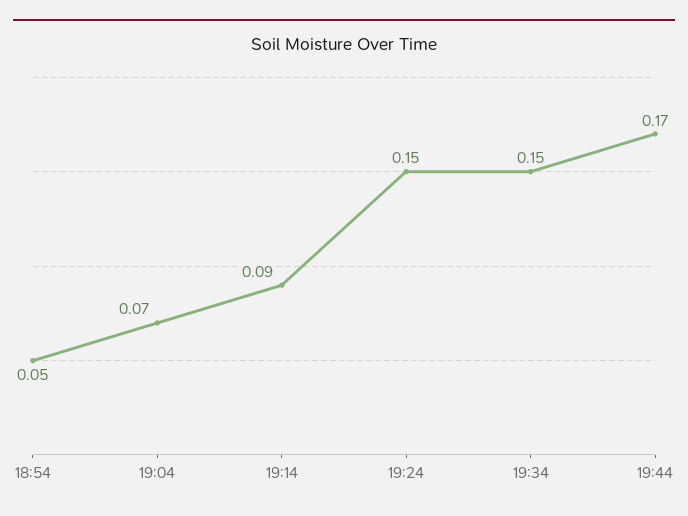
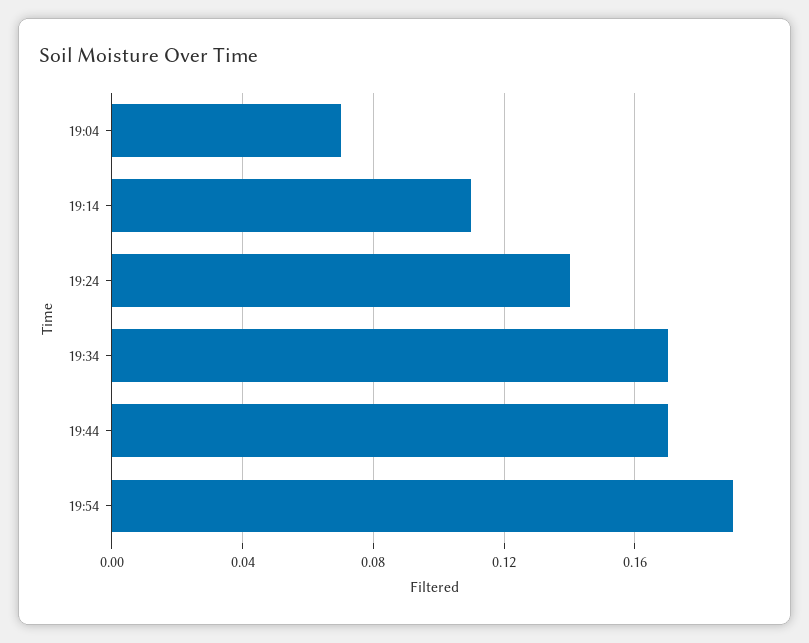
18:54: 0.05 -> none
19:14: 0.09 -> 0.11
19:24: 0.15 -> 0.14
19:34: 0.15 -> 0.17
19:54: none -> 0.19

